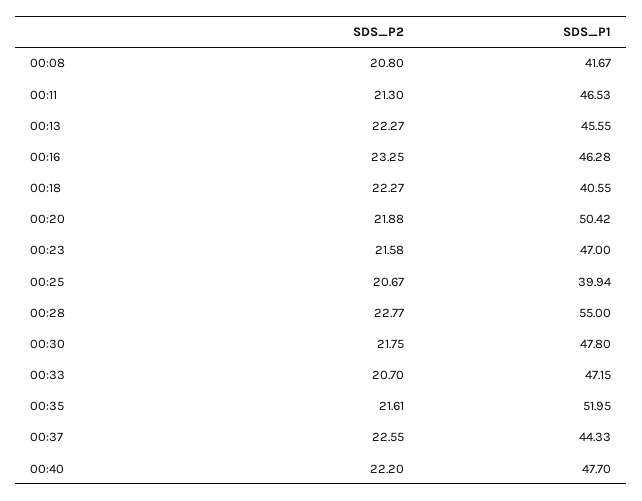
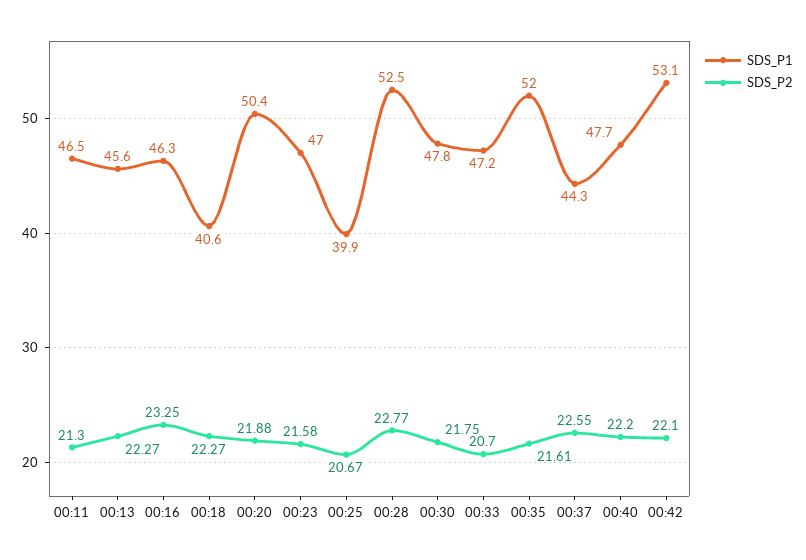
SDS_P2, 00:08: 20.8 -> none
SDS_P1, 00:08: 41.67 -> none
SDS_P1, 00:28: 55 -> 52.5
SDS_P1, 00:42: none -> 53.1
SDS_P2, 00:42: none -> 22.1

